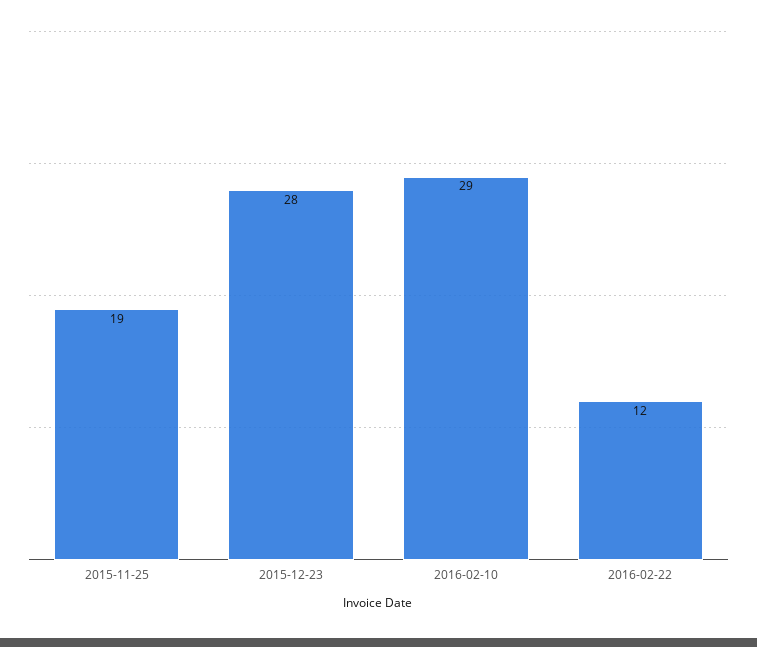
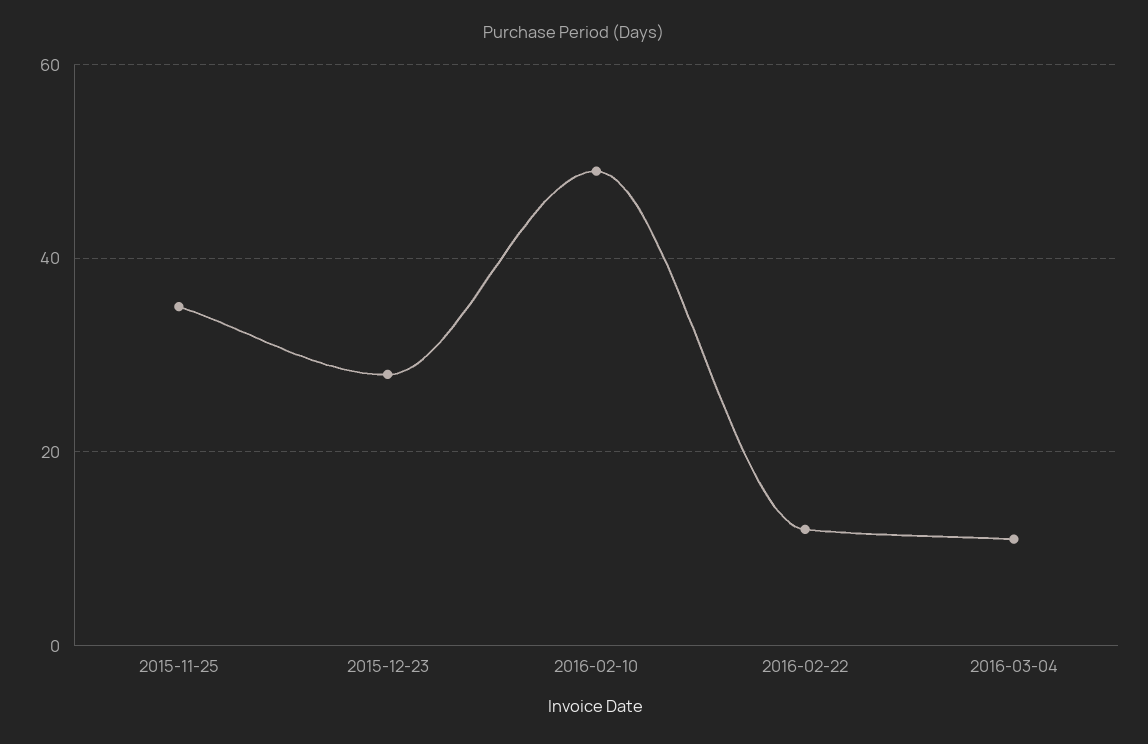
2015-11-25: 19 -> 35
2016-02-10: 29 -> 50
2016-03-04: none -> 10

